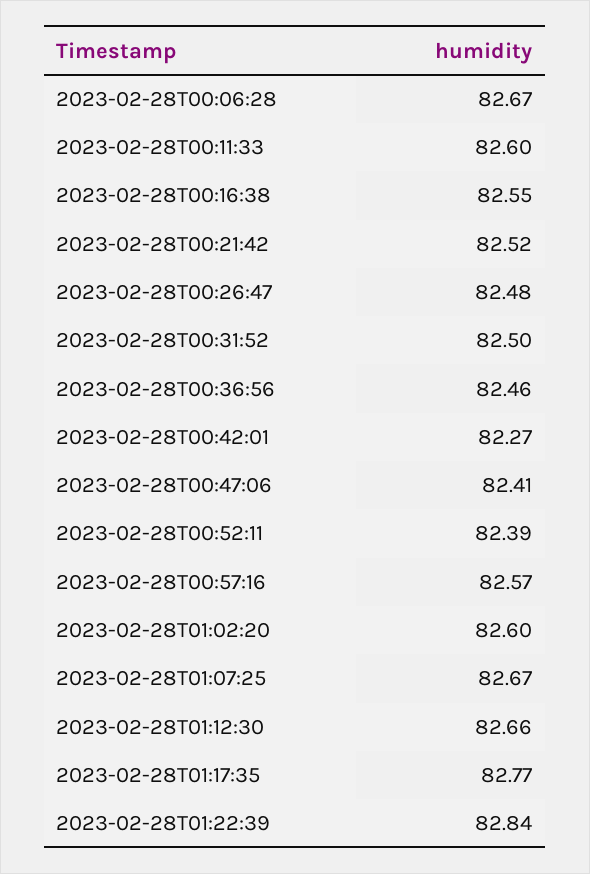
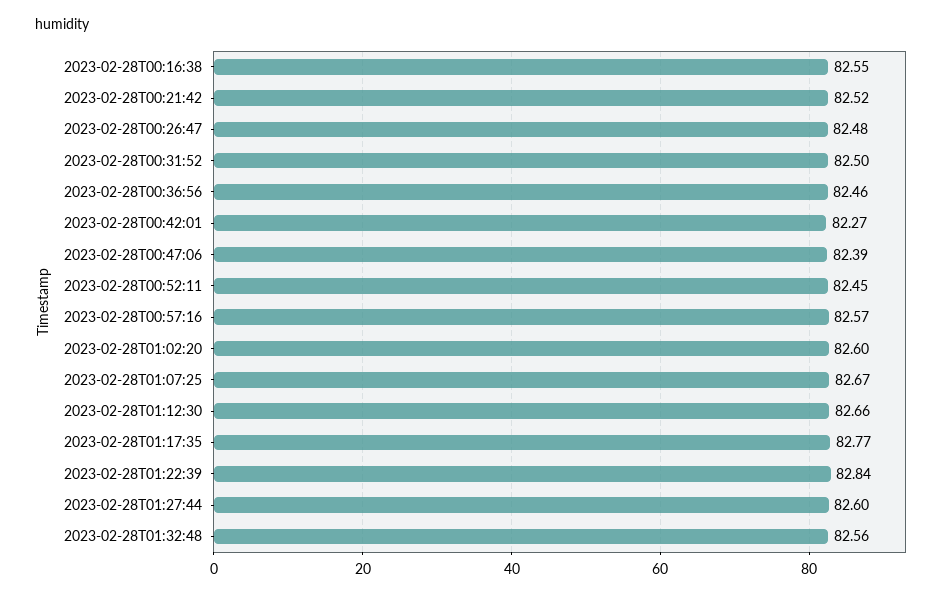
2023-02-28T00:06:28: 82.67 -> none
2023-02-28T00:11:33: 82.6 -> none
2023-02-28T00:47:06: 82.41 -> 82.39
2023-02-28T00:52:11: 82.39 -> 82.45
2023-02-28T01:27:44: none -> 82.6
2023-02-28T01:32:48: none -> 82.56

